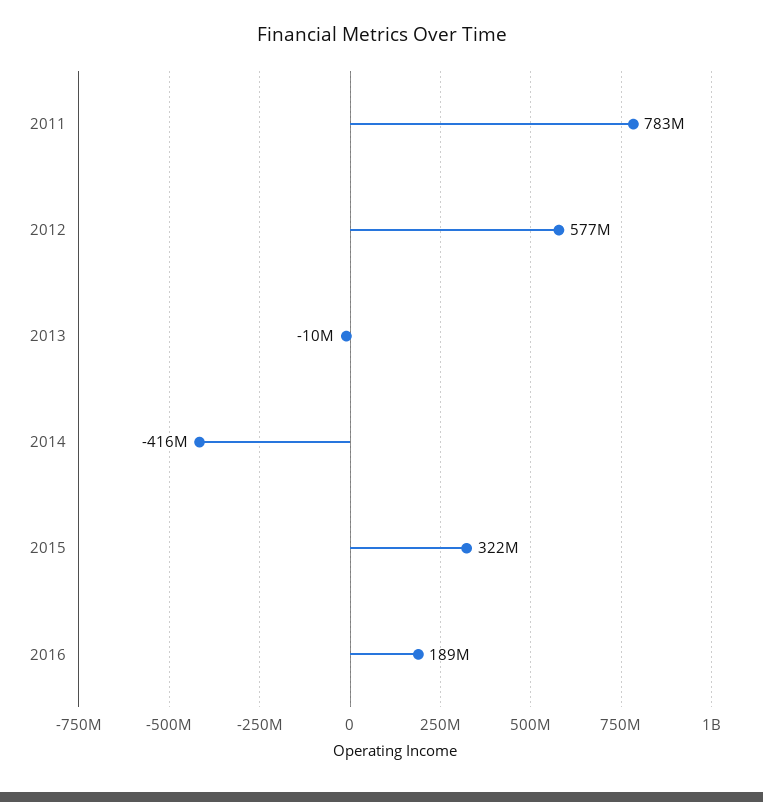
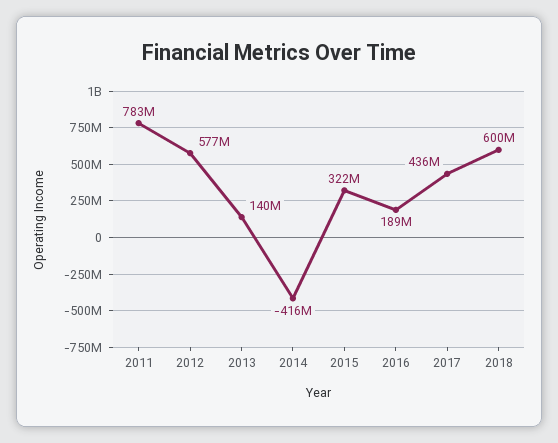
2013: -10000000 -> 140000000
2017: none -> 436000000
2018: none -> 600000000

